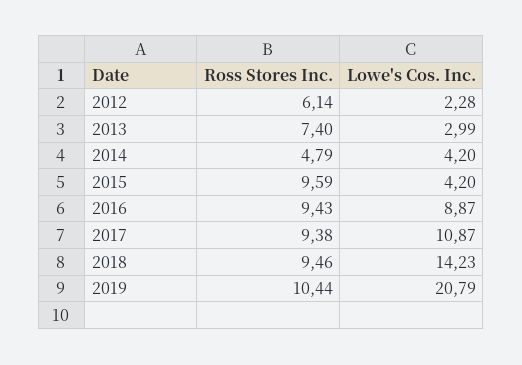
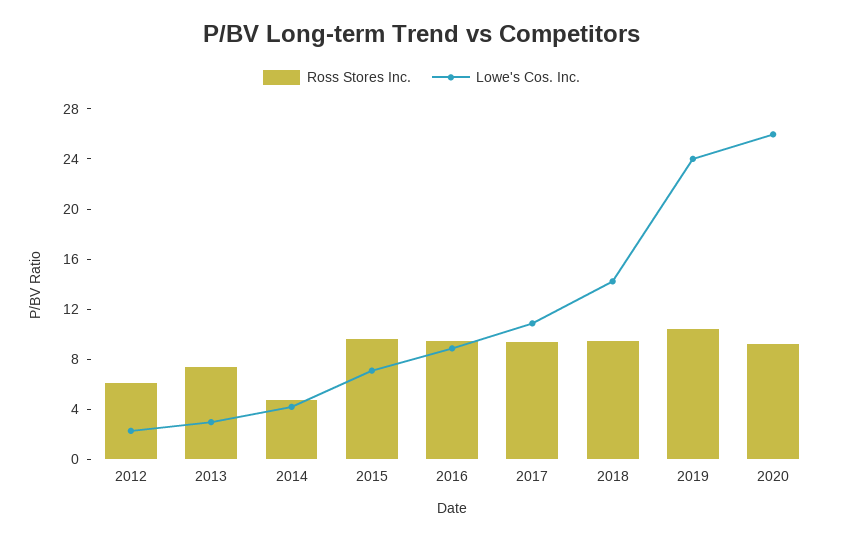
Lowe's Cos. Inc., 2015: 4.2 -> 7
Lowe's Cos. Inc., 2019: 20.79 -> 24
Ross Stores Inc., 2020: none -> 9
Lowe's Cos. Inc., 2020: none -> 26

